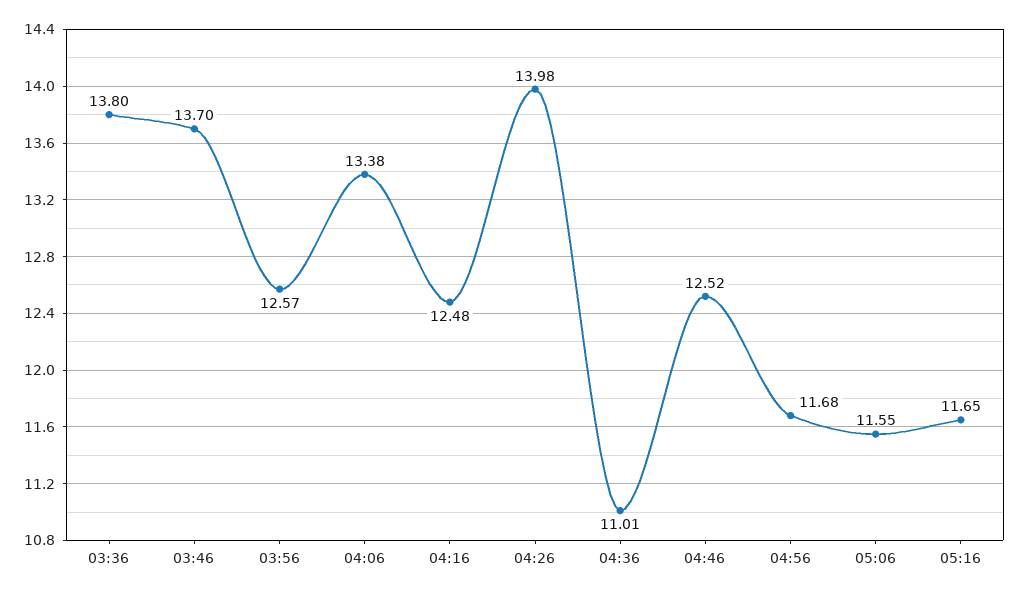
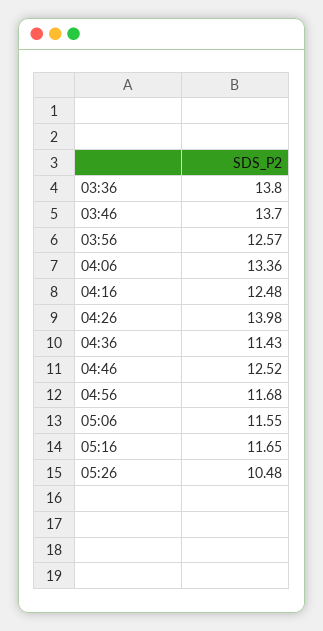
04:06: 13.38 -> 13.36
04:36: 11.01 -> 11.43
05:26: none -> 10.48

